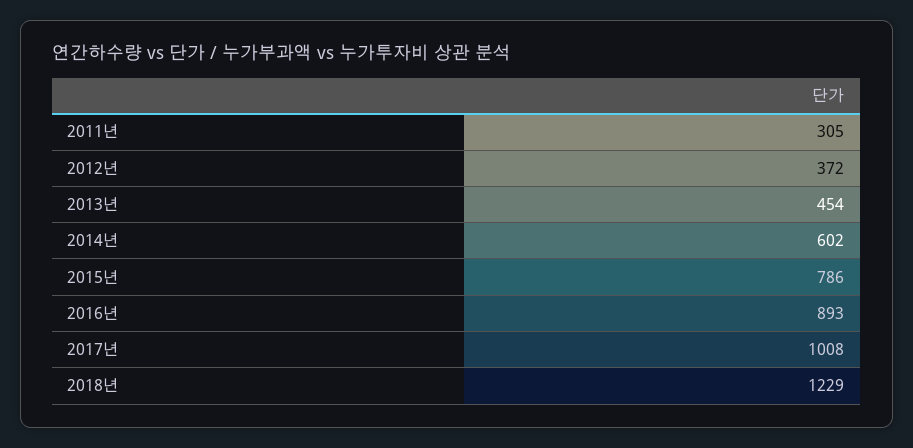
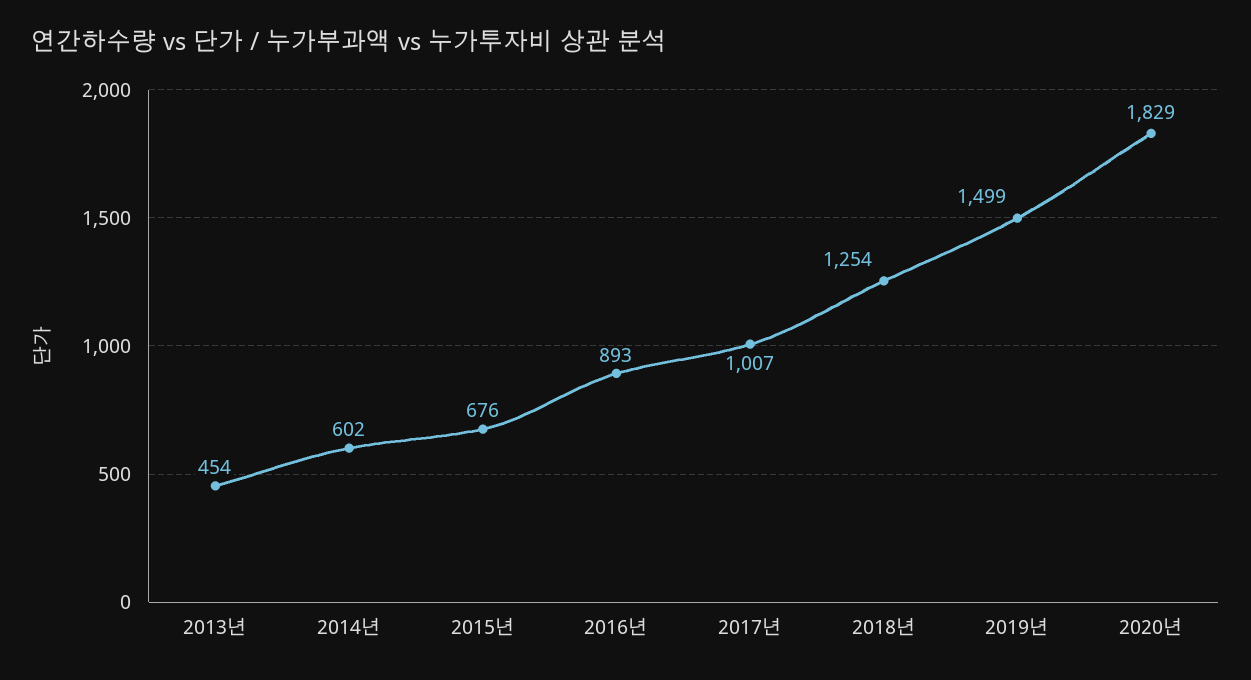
2011년: 305 -> none
2012년: 372 -> none
2015년: 786 -> 676
2017년: 1008 -> 1007
2018년: 1229 -> 1254
2019년: none -> 1499
2020년: none -> 1829

